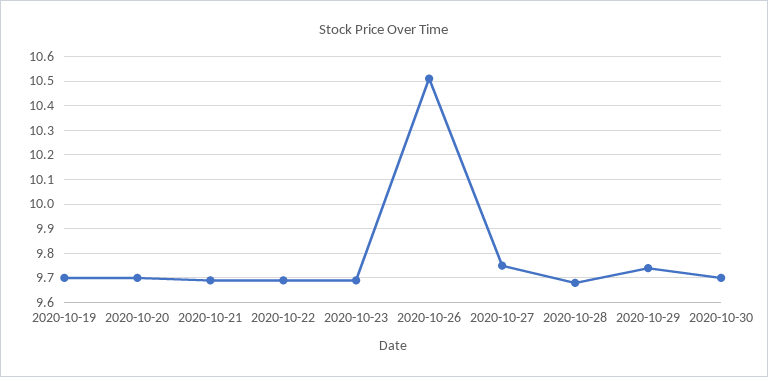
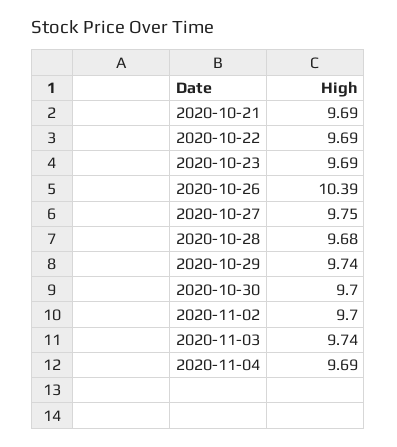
2020-10-19: 9.7 -> none
2020-10-20: 9.7 -> none
2020-10-26: 10.5 -> 10.39
2020-11-02: none -> 9.7
2020-11-03: none -> 9.74
2020-11-04: none -> 9.69

